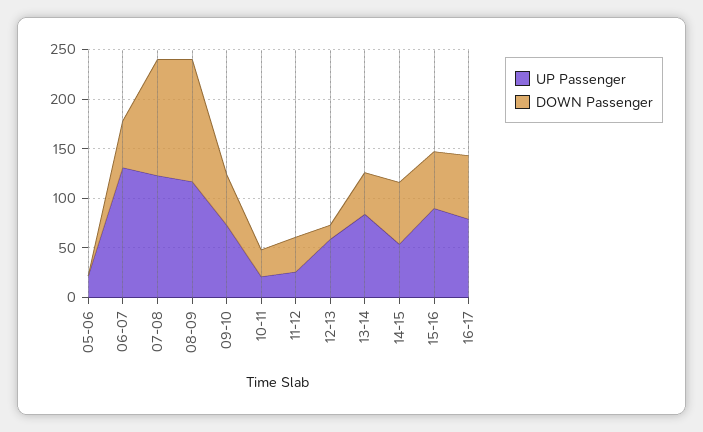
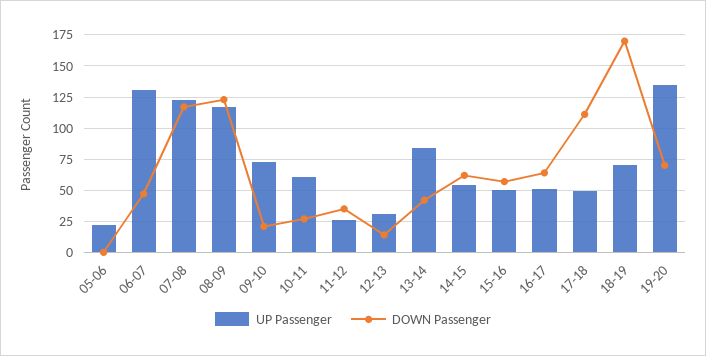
DOWN Passenger, 09-10: 50 -> 20
UP Passenger, 10-11: 20 -> 60
UP Passenger, 12-13: 60 -> 30
UP Passenger, 15-16: 90 -> 50
UP Passenger, 16-17: 80 -> 50
UP Passenger, 17-18: none -> 50
DOWN Passenger, 17-18: none -> 110
UP Passenger, 18-19: none -> 70
DOWN Passenger, 18-19: none -> 170
UP Passenger, 19-20: none -> 135
DOWN Passenger, 19-20: none -> 70

